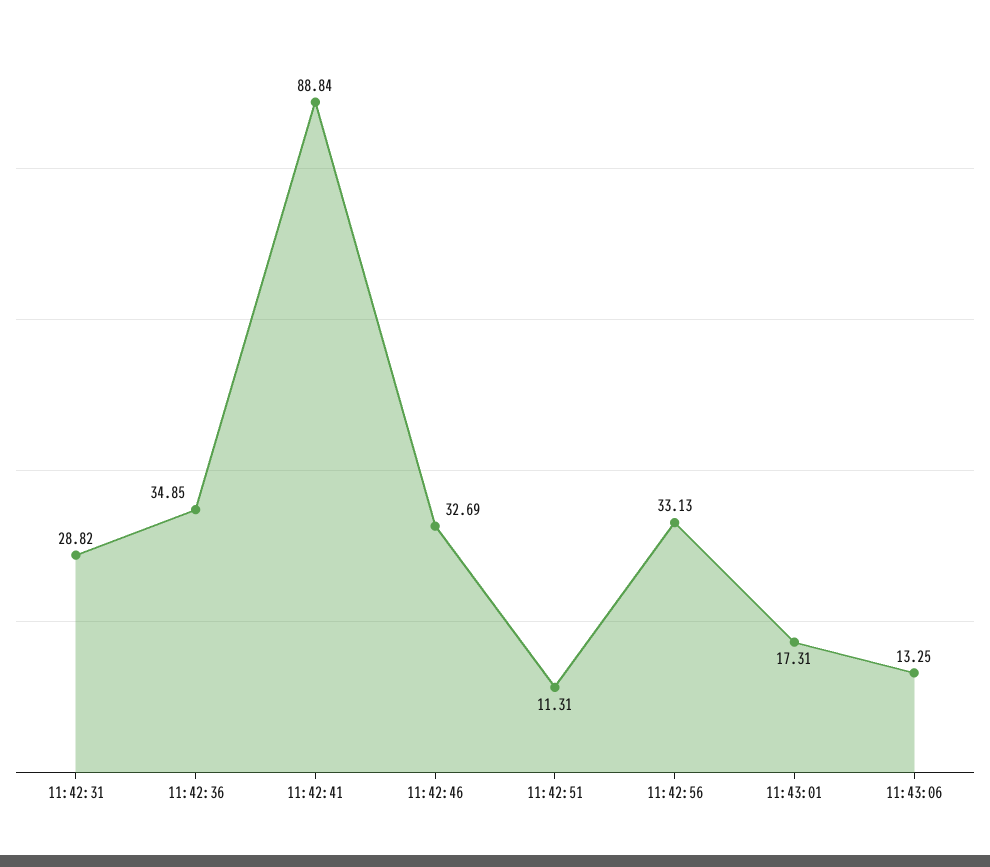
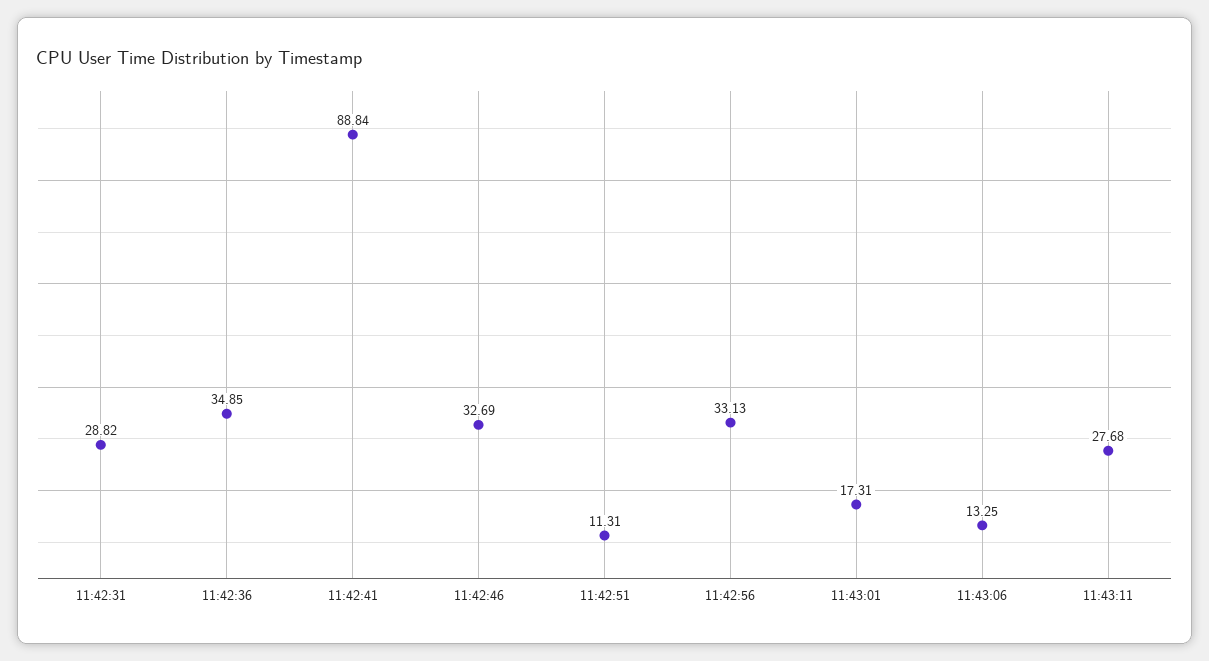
11:43:11: none -> 27.68

